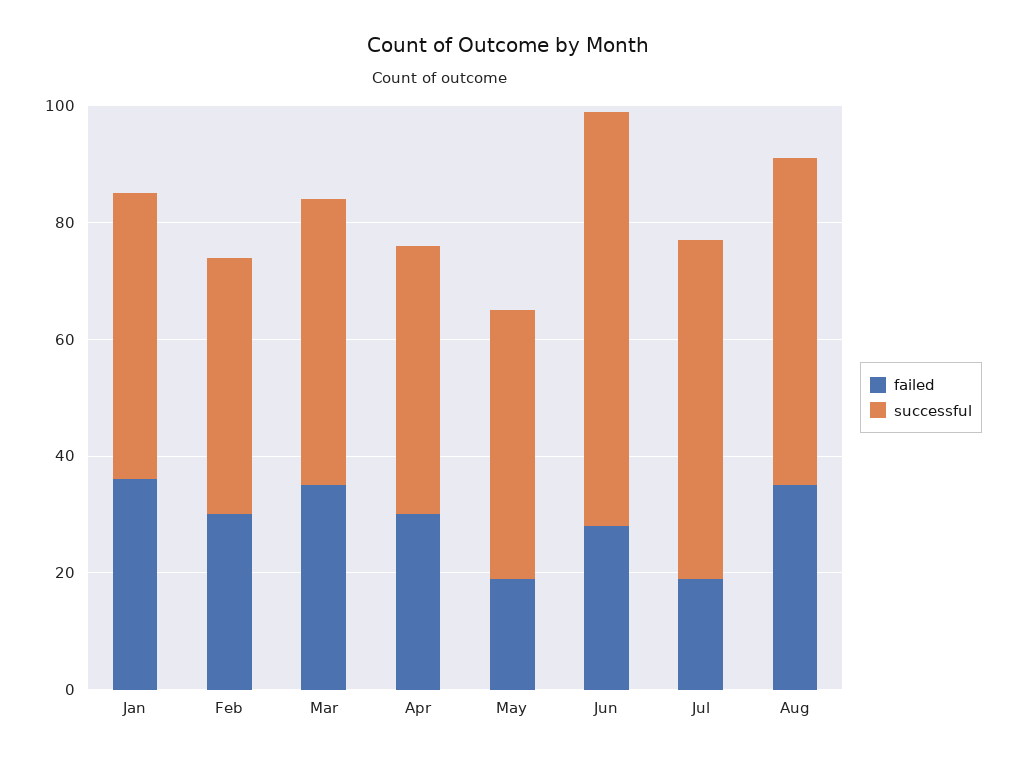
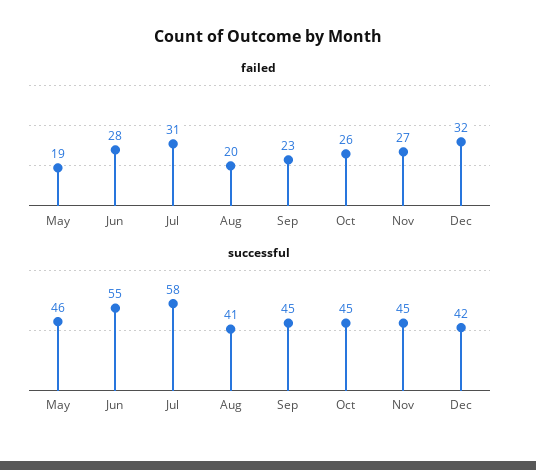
failed, Jan: 35 -> none
successful, Jan: 50 -> none
failed, Feb: 30 -> none
successful, Feb: 45 -> none
failed, Mar: 35 -> none
successful, Mar: 50 -> none
failed, Apr: 30 -> none
successful, Apr: 45 -> none
successful, Jun: 70 -> 55
failed, Jul: 20 -> 31
failed, Aug: 35 -> 20
successful, Aug: 55 -> 41
failed, Sep: none -> 23
failed, Oct: none -> 26
failed, Nov: none -> 27
failed, Dec: none -> 32
successful, Sep: none -> 45
successful, Oct: none -> 45
successful, Nov: none -> 45
successful, Dec: none -> 42

